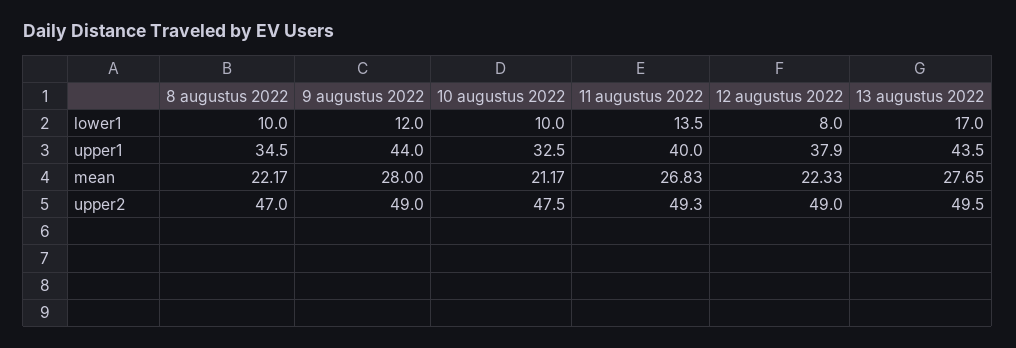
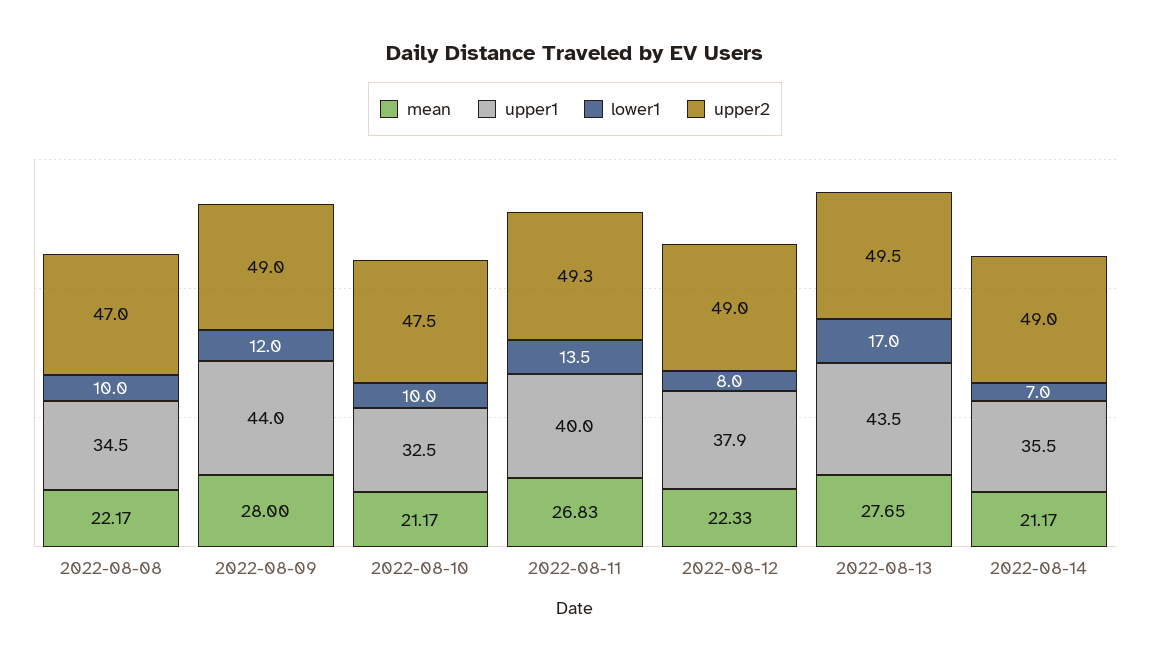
mean, 2022-08-14: none -> 21.17
upper1, 2022-08-14: none -> 35.5
lower1, 2022-08-14: none -> 7
upper2, 2022-08-14: none -> 49

